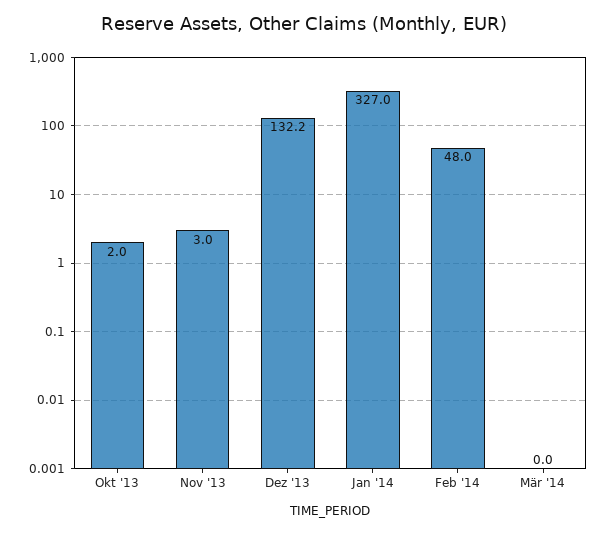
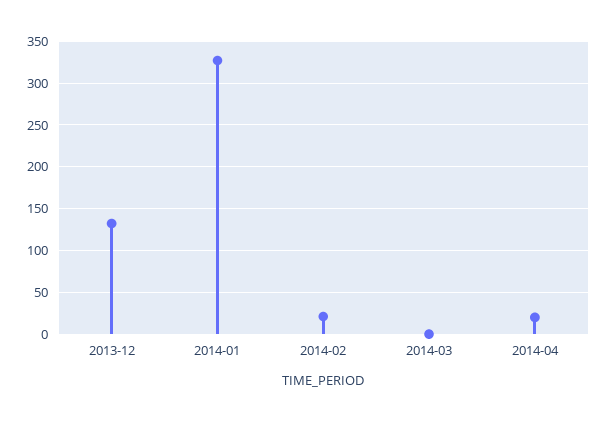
Okt '13: 2 -> none
Nov '13: 3 -> none
Feb '14: 48 -> 20
2014-04: none -> 20

